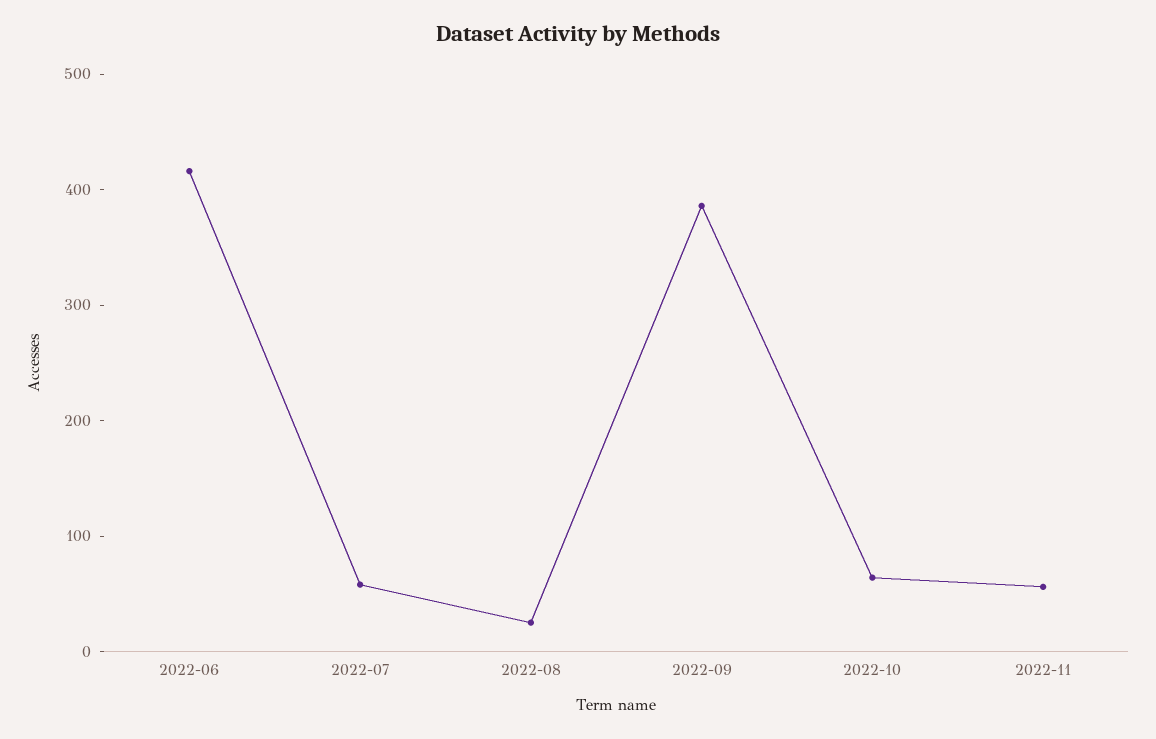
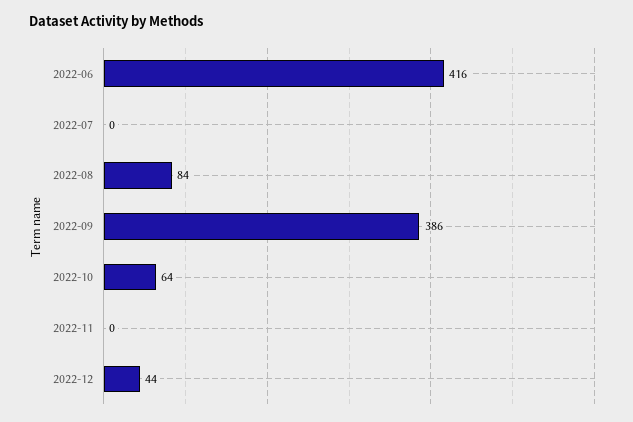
2022-07: 60 -> 0
2022-08: 20 -> 84
2022-11: 60 -> 0
2022-12: none -> 44

